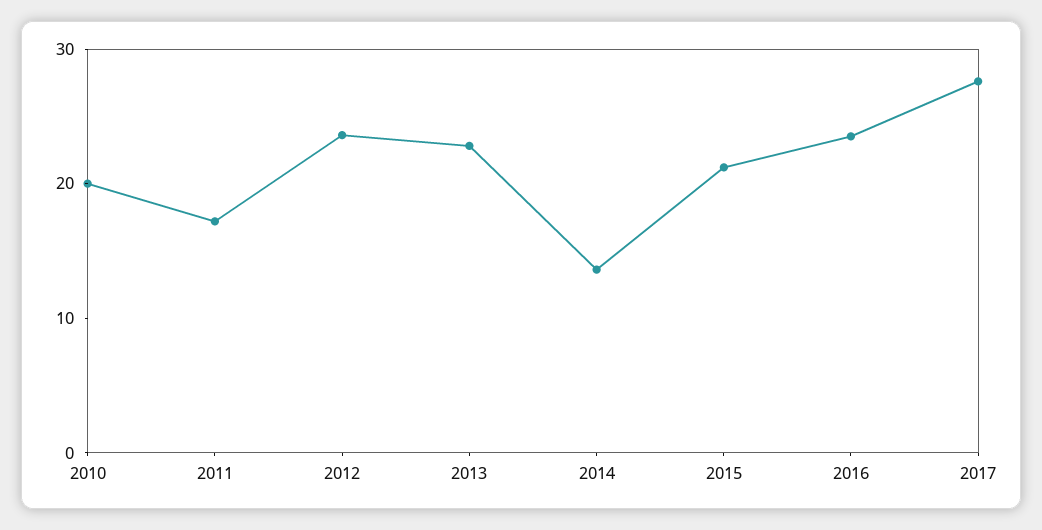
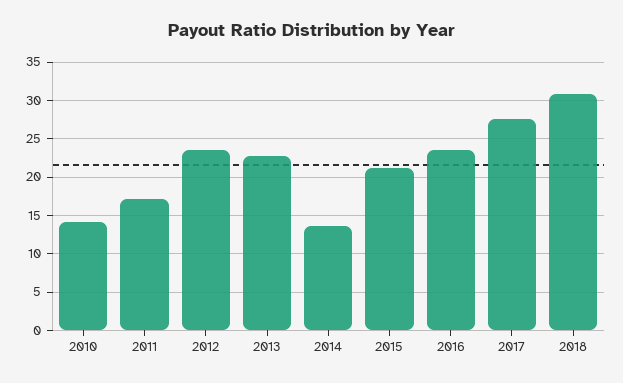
2010: 20 -> 14
2018: none -> 31

